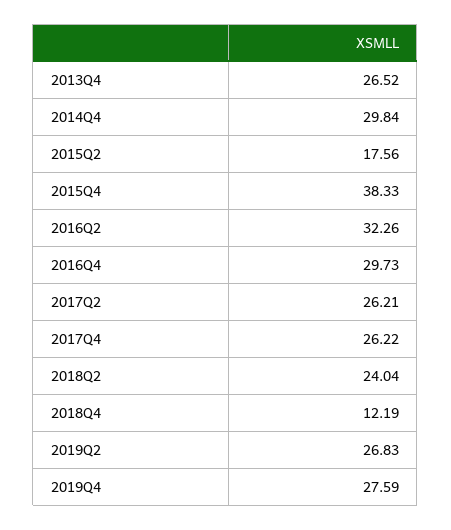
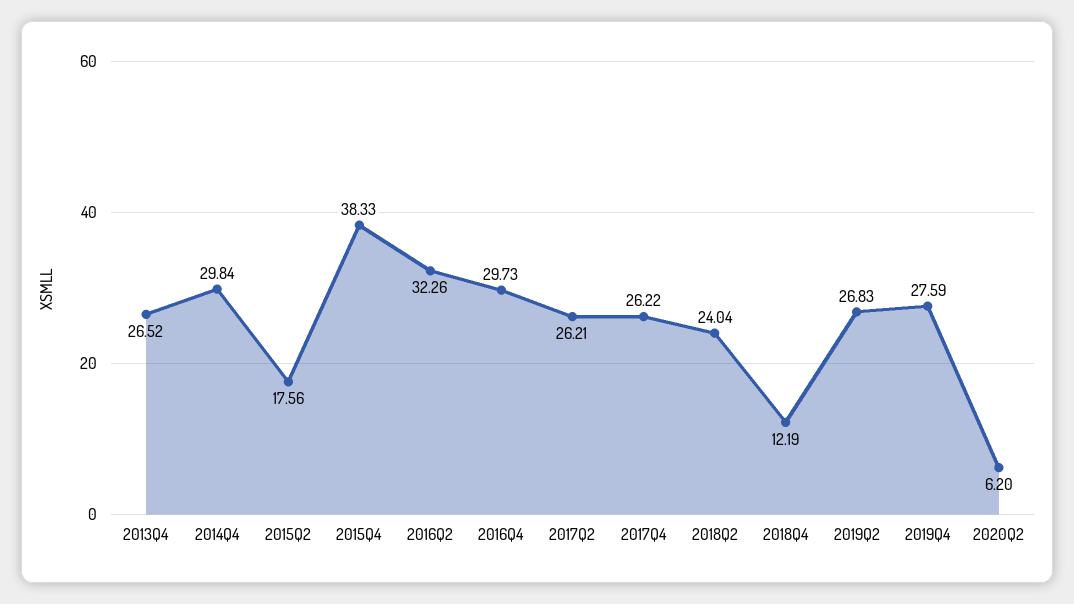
2020Q2: none -> 6.2

